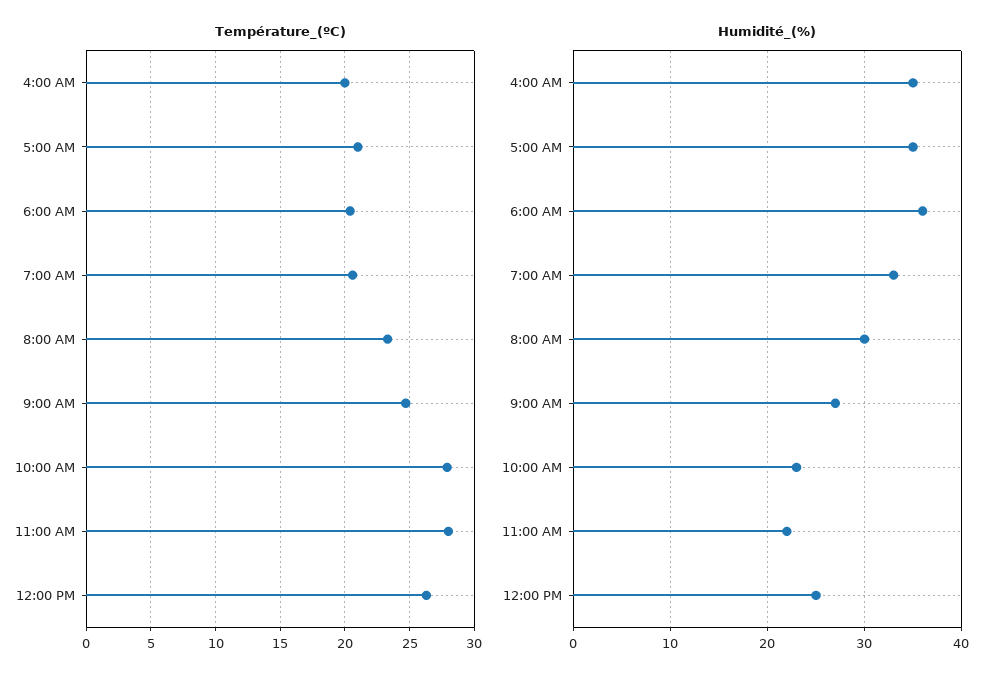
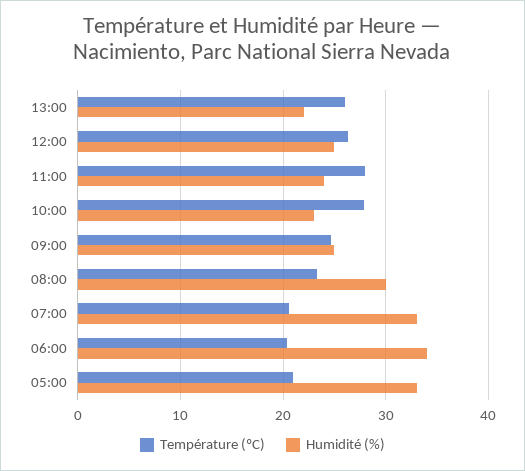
Température_(ºC), 4:00 AM: 20 -> none
Humidité_(%), 4:00 AM: 35 -> none
Humidité_(%), 5:00 AM: 35 -> 33
Humidité_(%), 6:00 AM: 36 -> 34
Humidité_(%), 9:00 AM: 27 -> 25
Humidité_(%), 11:00 AM: 22 -> 24
Température_(ºC), 13:00: none -> 26
Humidité_(%), 13:00: none -> 22

